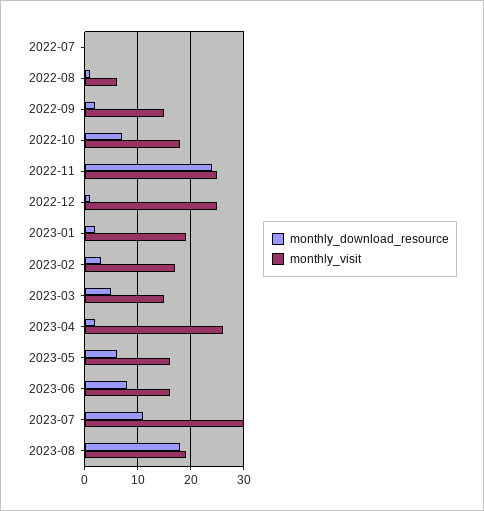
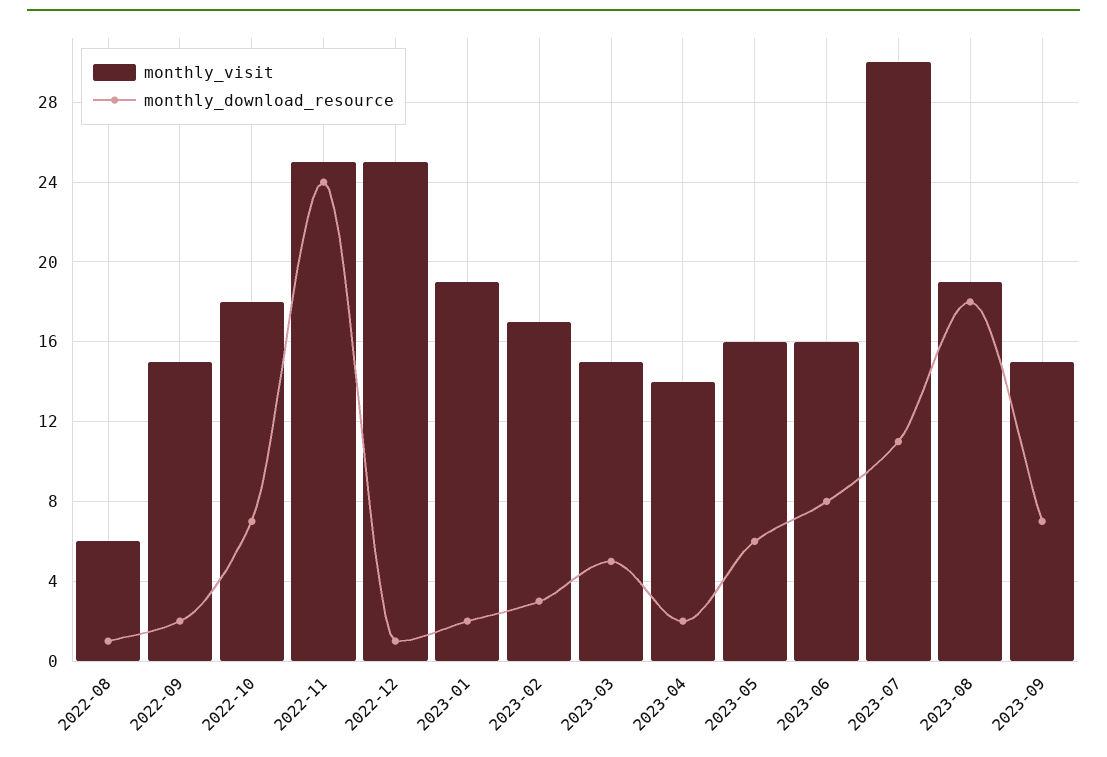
monthly_download_resource, 2022-07: 0 -> none
monthly_visit, 2022-07: 0 -> none
monthly_visit, 2023-04: 25 -> 14
monthly_visit, 2023-09: none -> 15
monthly_download_resource, 2023-09: none -> 7

